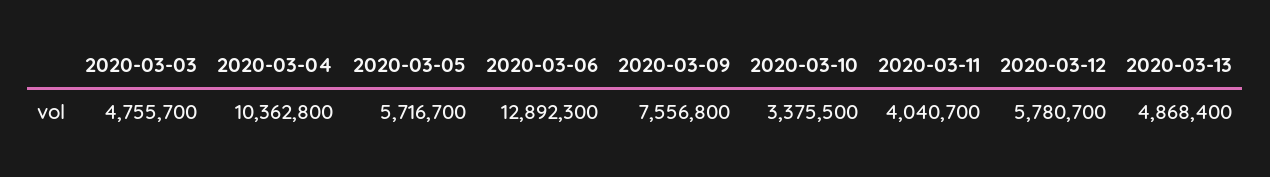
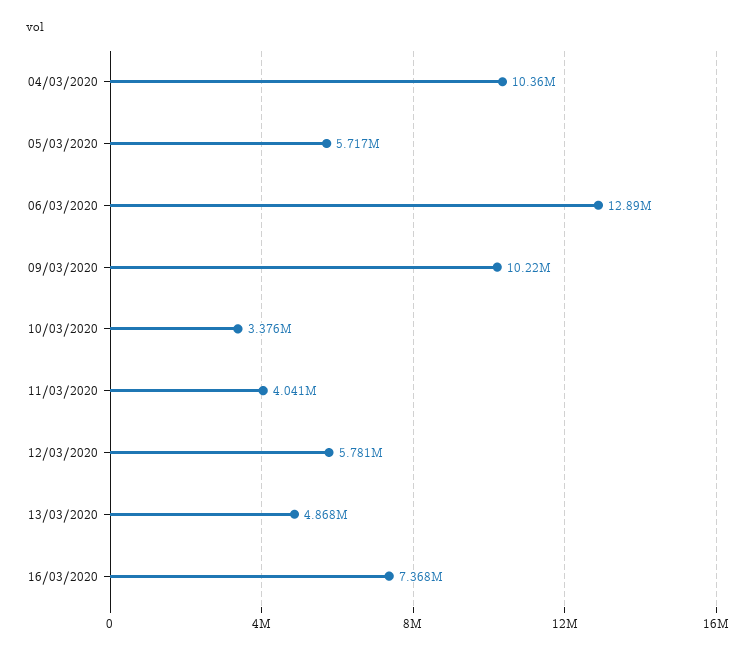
2020-03-03: 4755700 -> none
2020-03-09: 7556800 -> 10220000
16/03/2020: none -> 7368000

